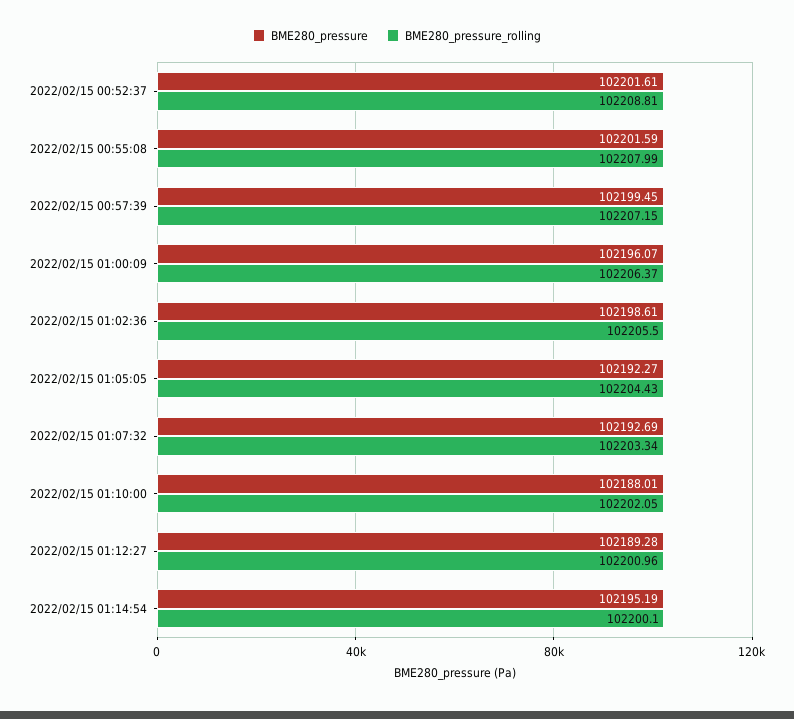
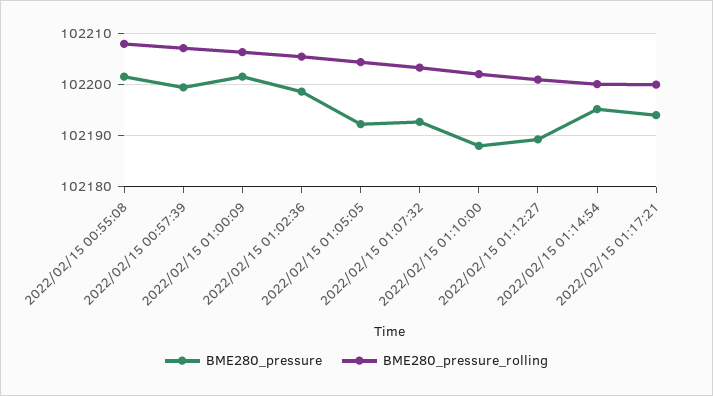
BME280_pressure, 2022/02/15 00:52:37: 102201.61 -> none
BME280_pressure_rolling, 2022/02/15 00:52:37: 102208.81 -> none
BME280_pressure, 2022/02/15 01:00:09: 102196.07 -> 102202
BME280_pressure, 2022/02/15 01:17:21: none -> 102194
BME280_pressure_rolling, 2022/02/15 01:17:21: none -> 102200

